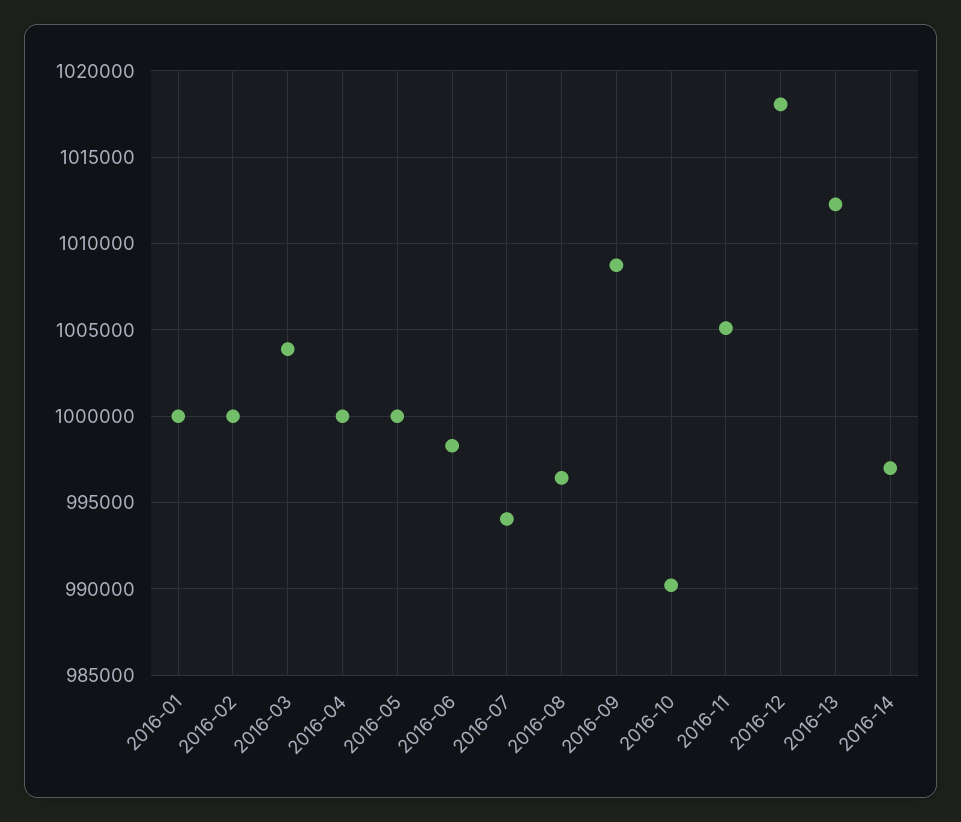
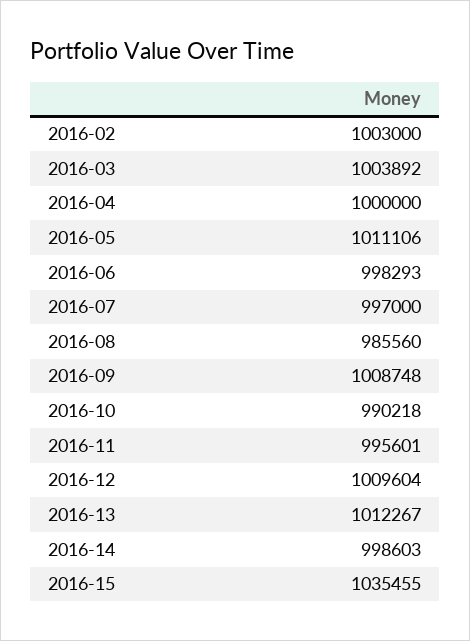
2016-01: 1000000 -> none
2016-02: 1000000 -> 1003000
2016-05: 1000000 -> 1011106
2016-07: 994000 -> 997000
2016-08: 996500 -> 985560
2016-11: 1005000 -> 995601
2016-12: 1018000 -> 1009604
2016-14: 997000 -> 998603
2016-15: none -> 1035455

